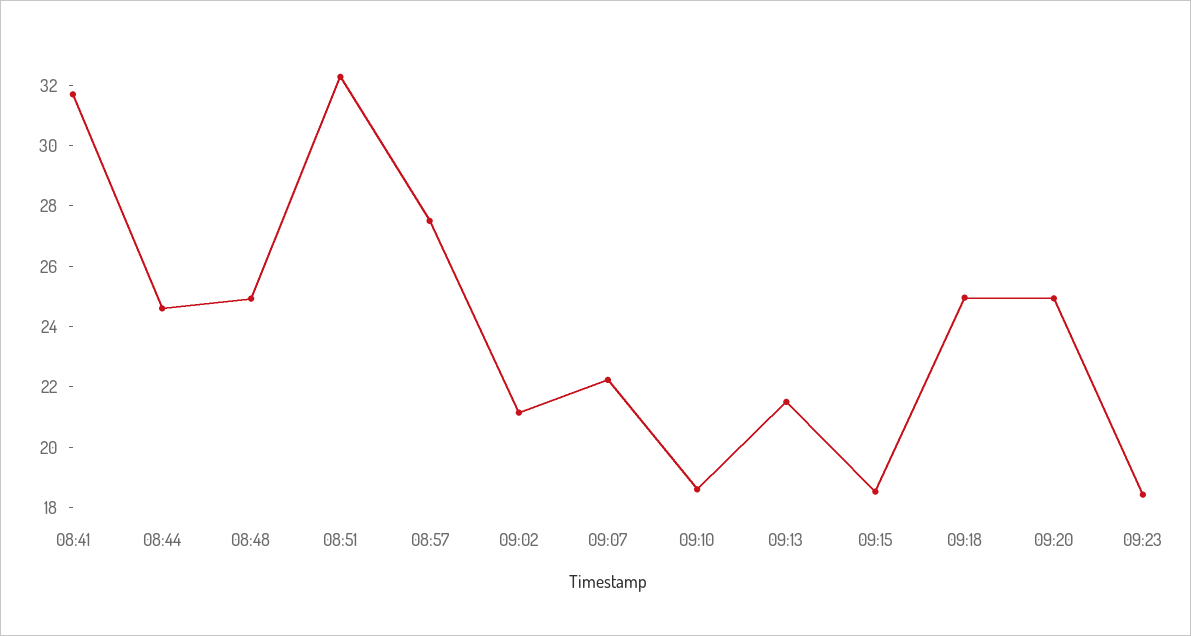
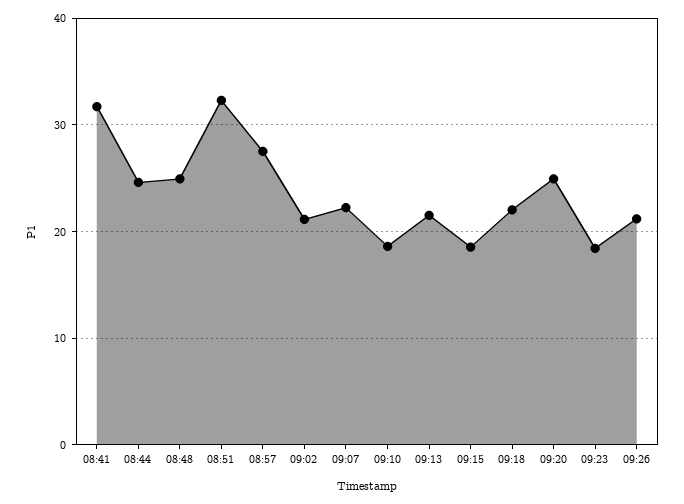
09:18: 25 -> 22
09:26: none -> 21

